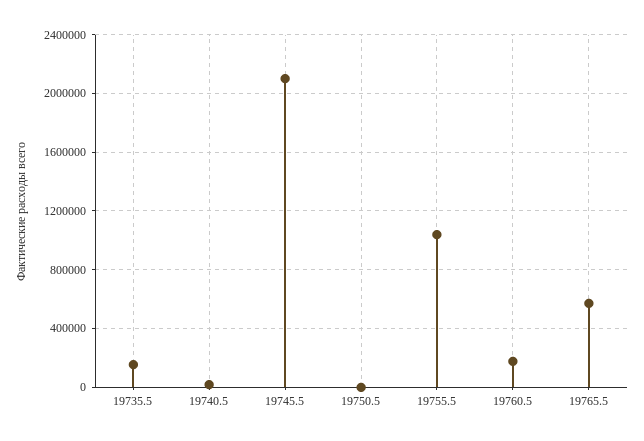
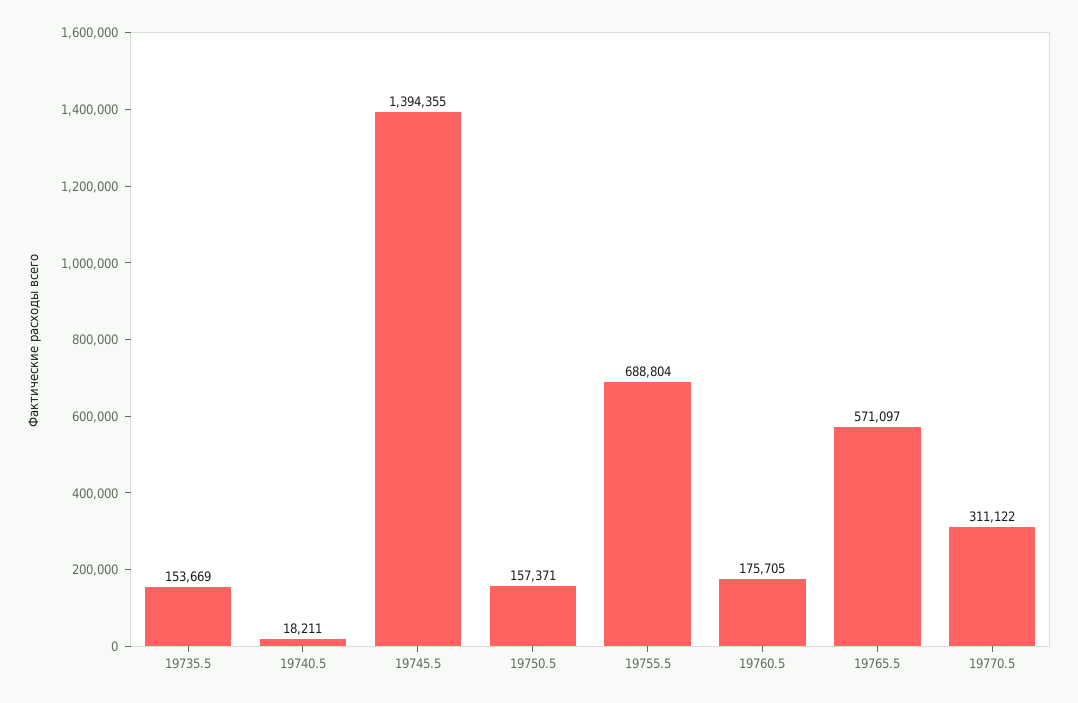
19745.5: 2100000 -> 1394355
19750.5: 0 -> 157371
19755.5: 1050000 -> 688804
19770.5: none -> 311122

